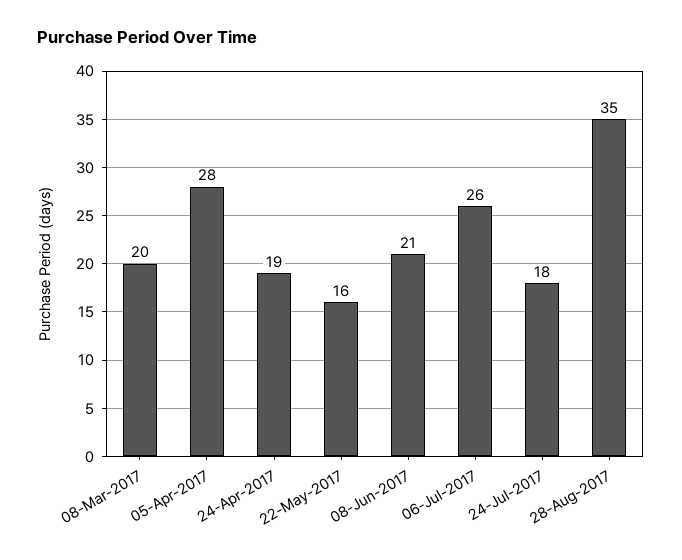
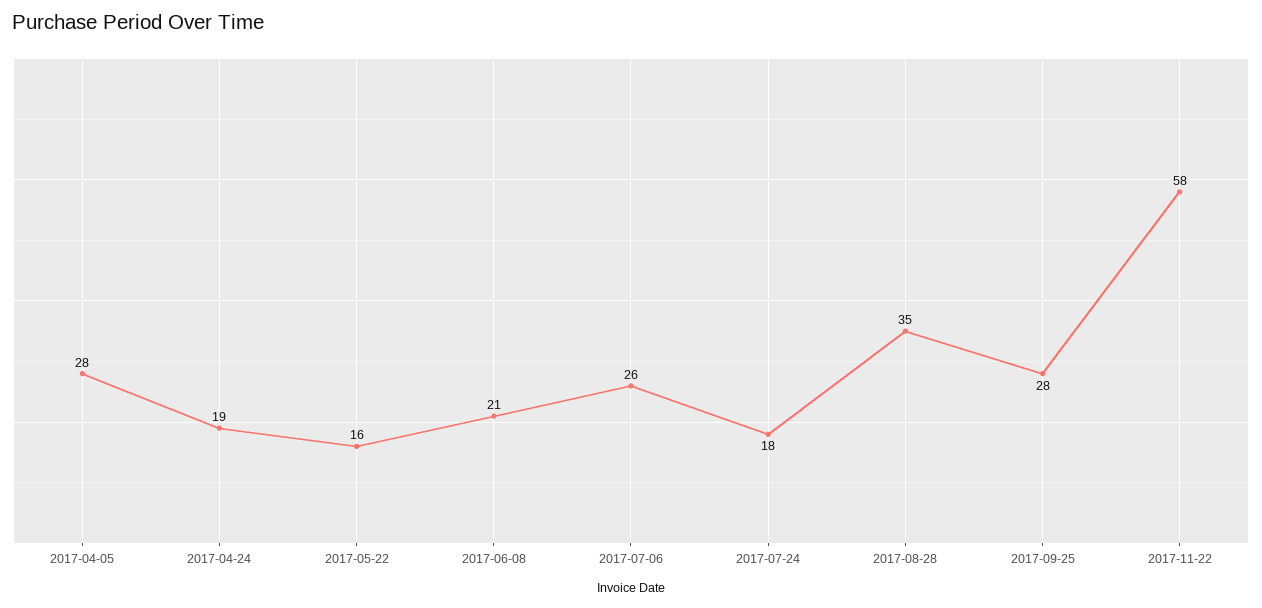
08-Mar-2017: 20 -> none
2017-09-25: none -> 28
2017-11-22: none -> 58

